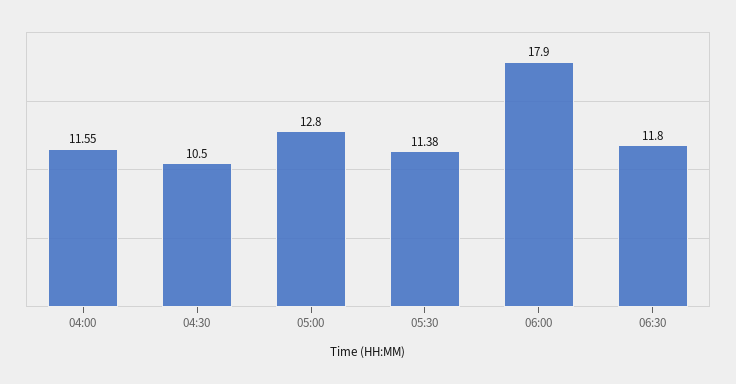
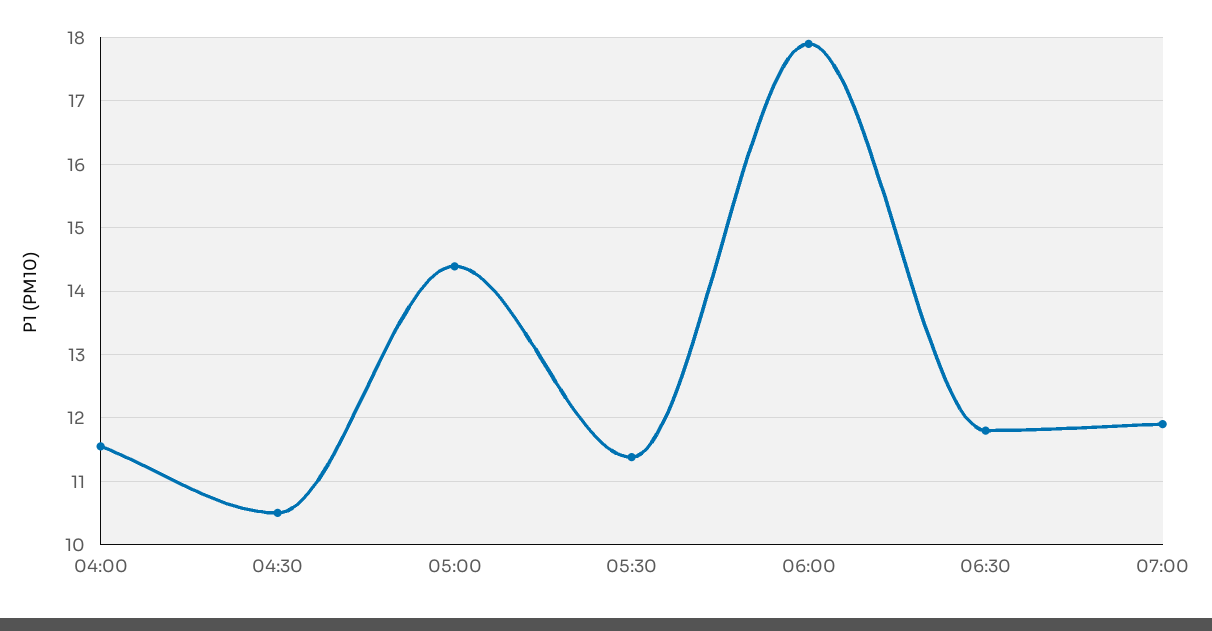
05:00: 12.8 -> 14.4
07:00: none -> 11.9

